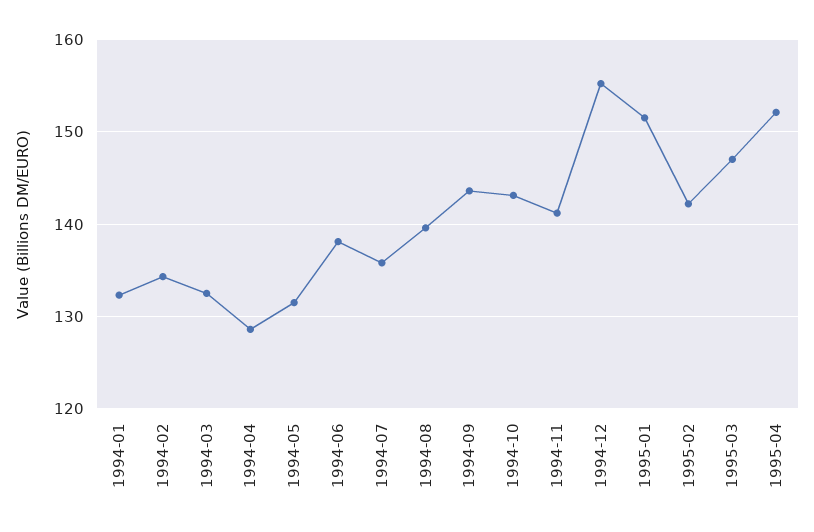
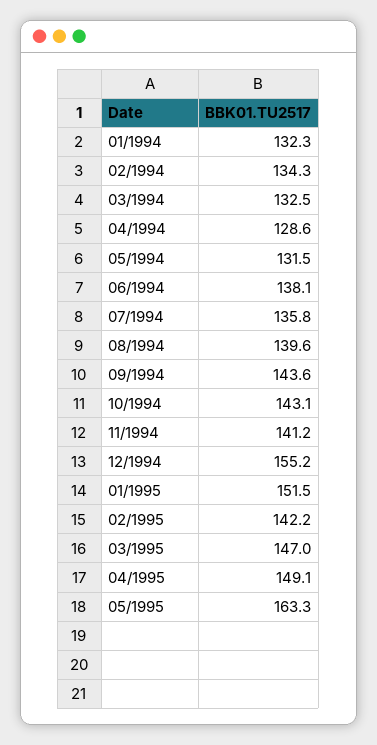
1995-04: 152 -> 149.1
05/1995: none -> 163.3

